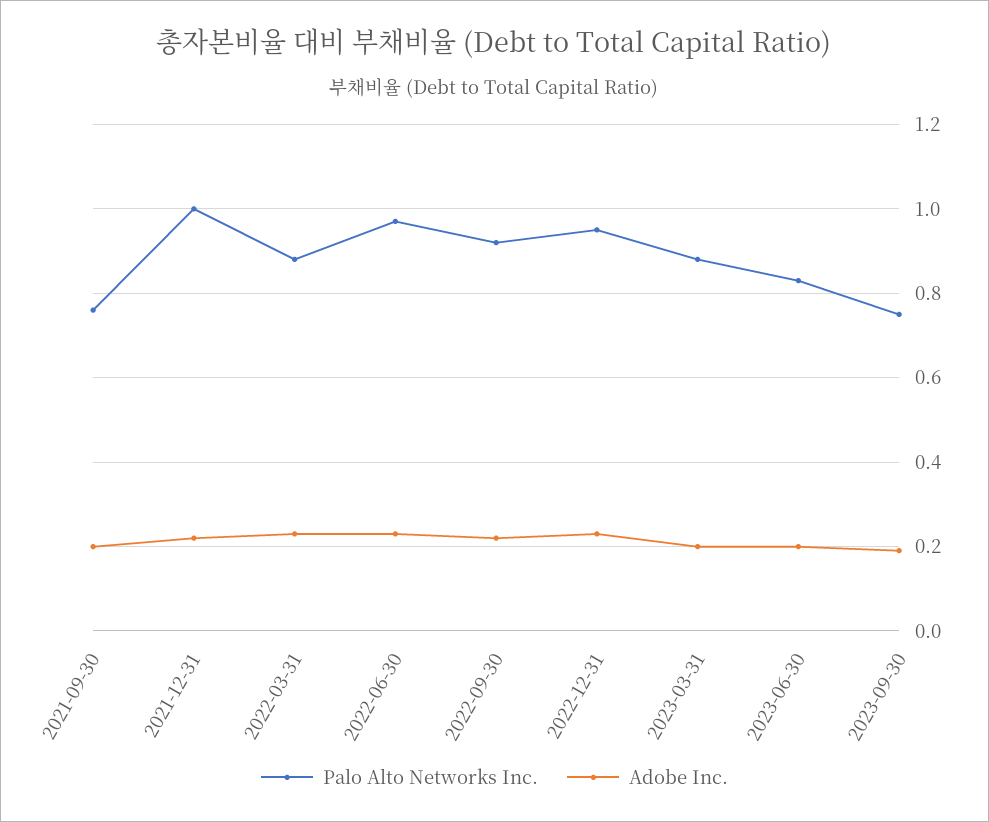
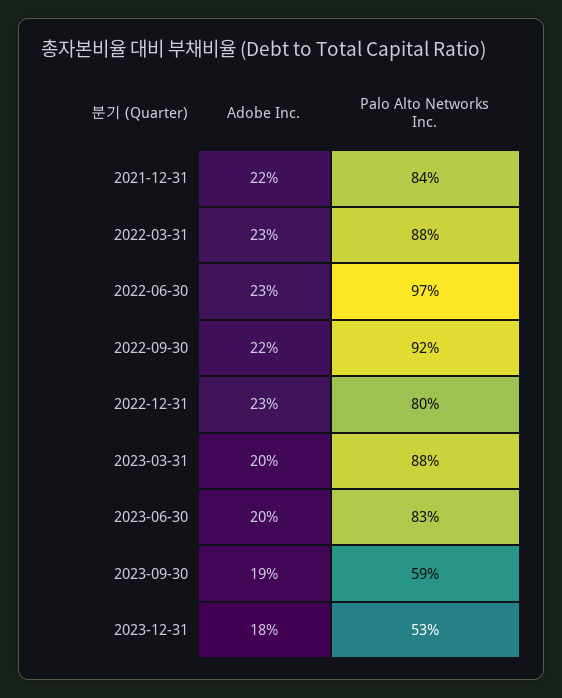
Palo Alto Networks Inc., 2021-09-30: 0.75 -> none
Adobe Inc., 2021-09-30: 0.2 -> none
Palo Alto Networks Inc., 2021-12-31: 1 -> 0.84
Palo Alto Networks Inc., 2022-12-31: 0.95 -> 0.8
Palo Alto Networks Inc., 2023-09-30: 0.75 -> 0.59
Adobe Inc., 2023-12-31: none -> 0.18
Palo Alto Networks Inc., 2023-12-31: none -> 0.53

